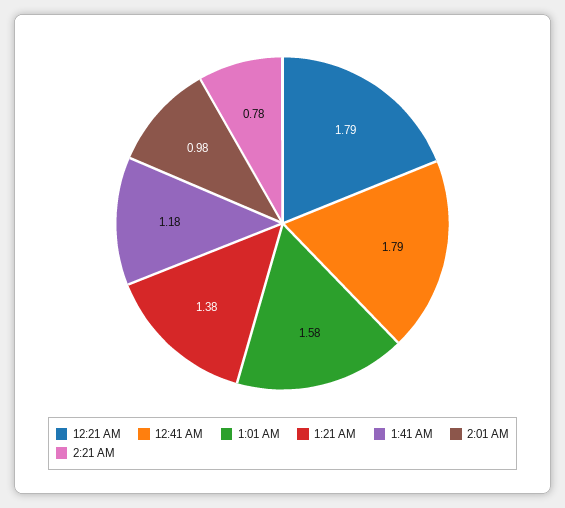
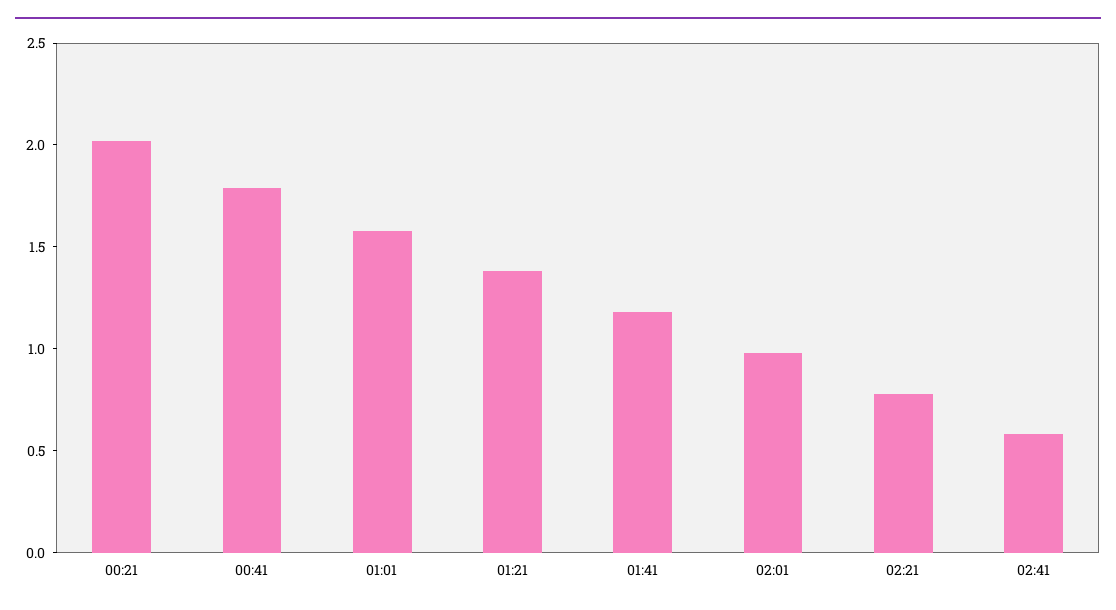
12:21 AM: 1.79 -> 2
02:41: none -> 0.6

